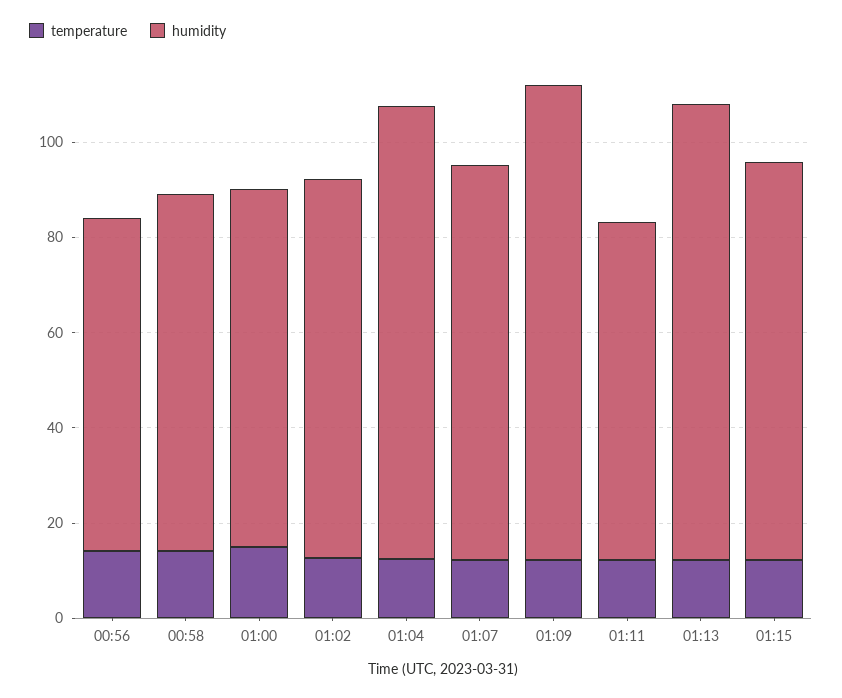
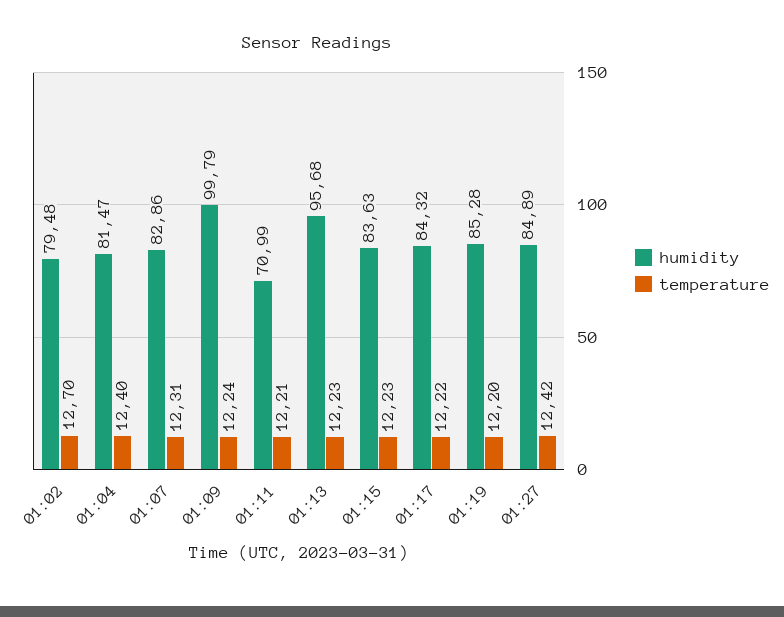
temperature, 00:56: 15 -> none
humidity, 00:56: 70 -> none
temperature, 00:58: 15 -> none
humidity, 00:58: 75 -> none
temperature, 01:00: 15 -> none
humidity, 01:00: 75 -> none
humidity, 01:04: 95 -> 81.47
humidity, 01:17: none -> 84.32
temperature, 01:17: none -> 12.22
humidity, 01:19: none -> 85.28
temperature, 01:19: none -> 12.2
humidity, 01:27: none -> 84.89
temperature, 01:27: none -> 12.42

